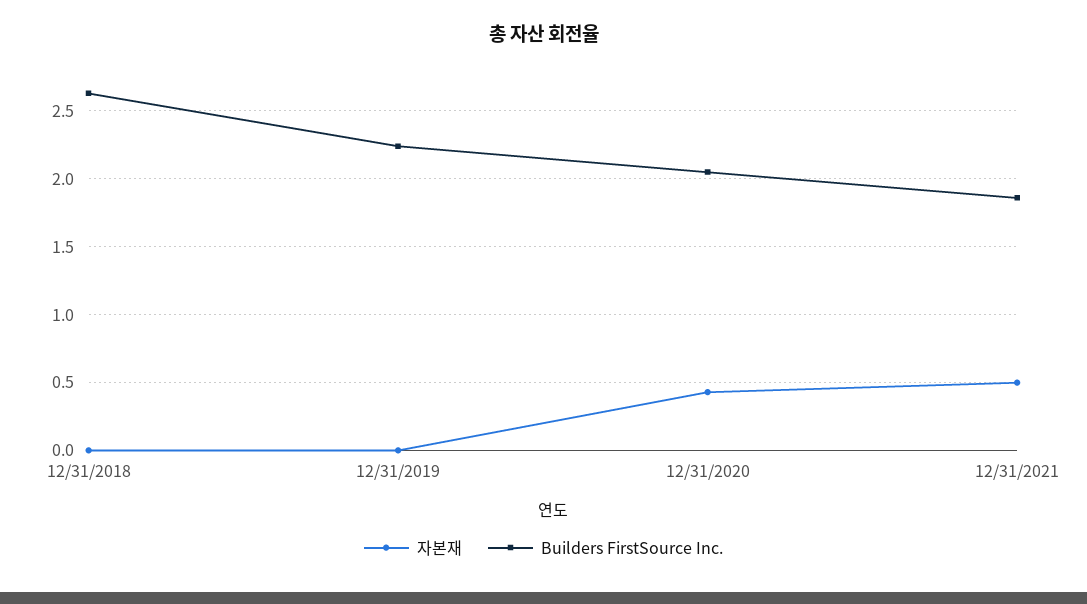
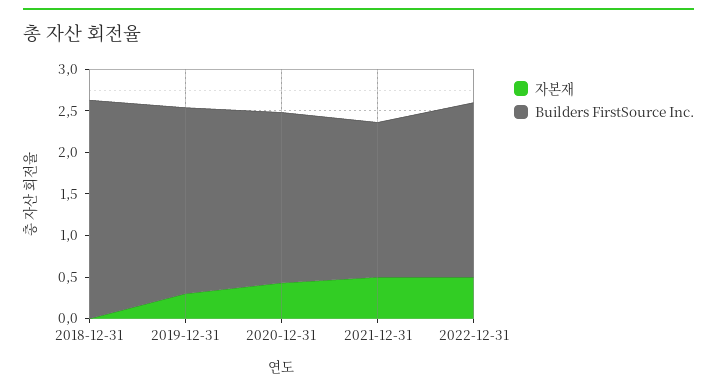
자본재, 12/31/2019: 0 -> 0.3
자본재, 2022-12-31: none -> 0.5
Builders FirstSource Inc., 2022-12-31: none -> 2.1

